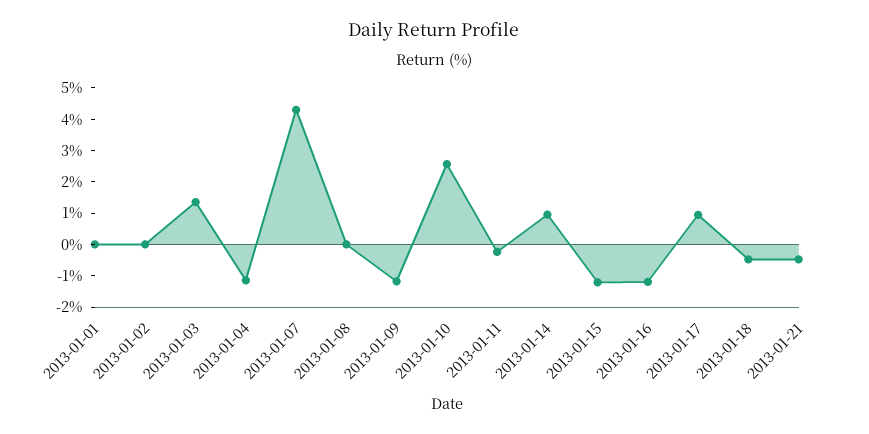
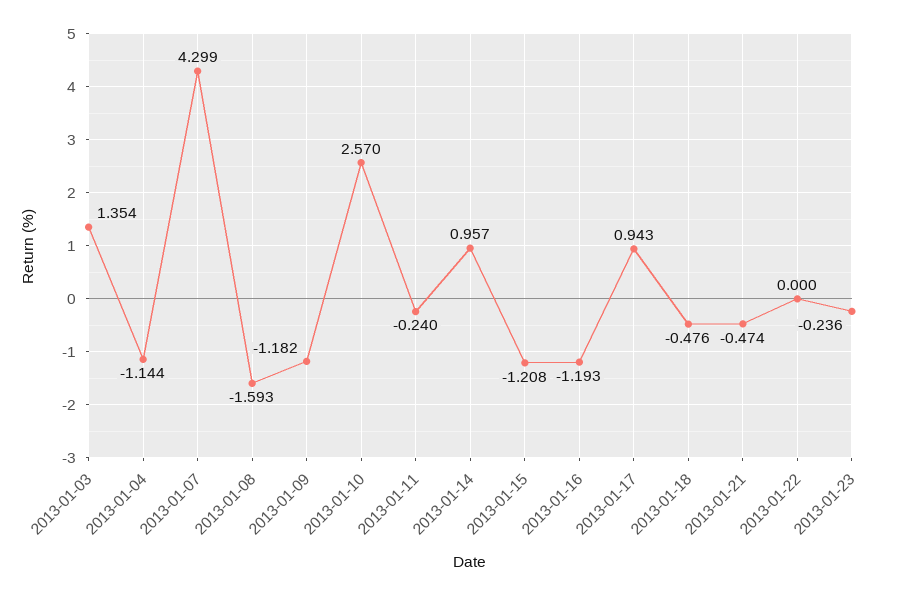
2013-01-01: 0 -> none
2013-01-02: 0 -> none
2013-01-08: 0 -> -1.593
2013-01-22: none -> 0
2013-01-23: none -> -0.236

